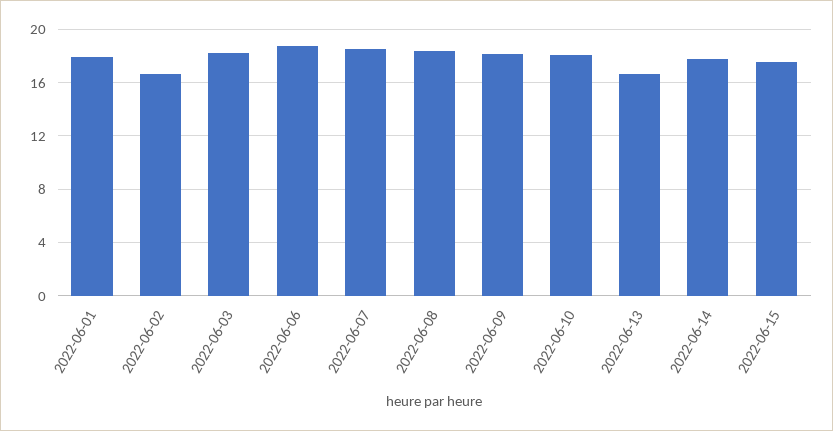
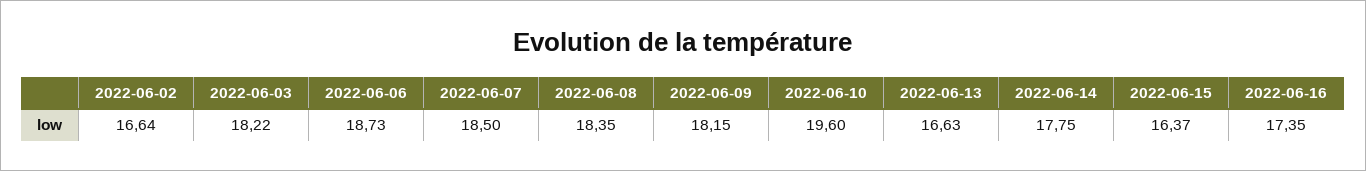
2022-06-01: 18 -> none
2022-06-10: 18 -> 19.6
2022-06-15: 17.5 -> 16.37
2022-06-16: none -> 17.35

